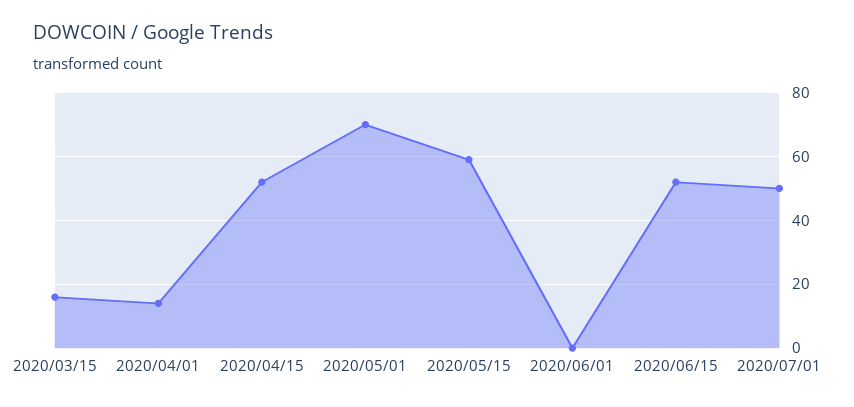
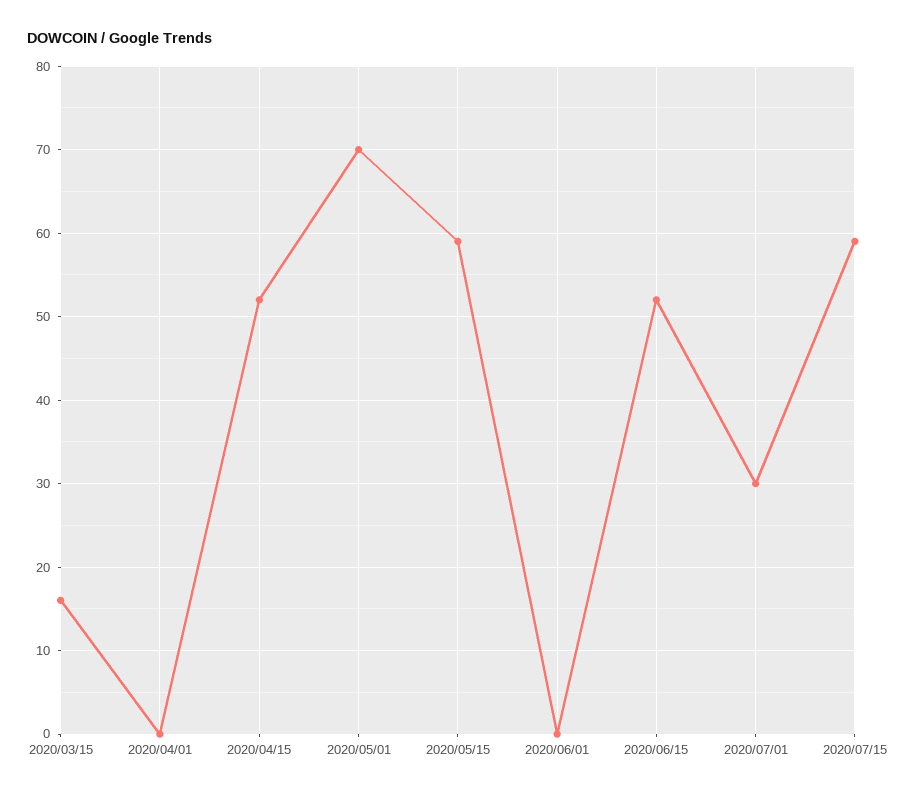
2020/04/01: 15 -> 0
2020/07/01: 50 -> 30
2020/07/15: none -> 59

